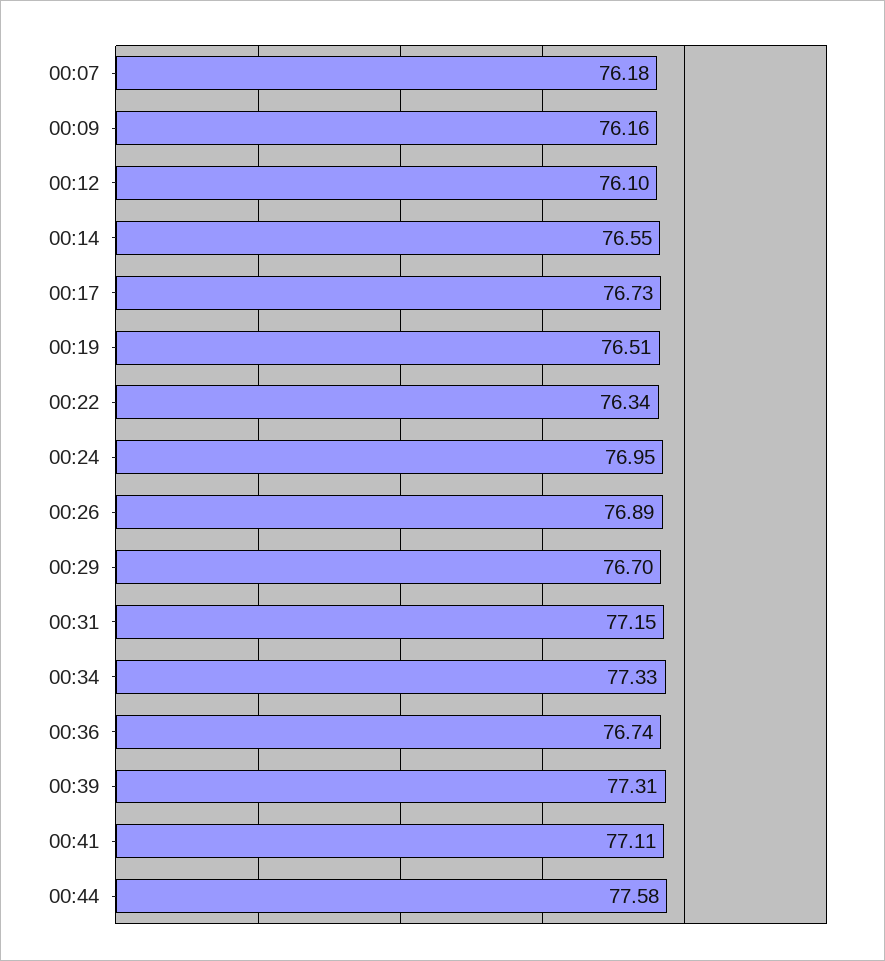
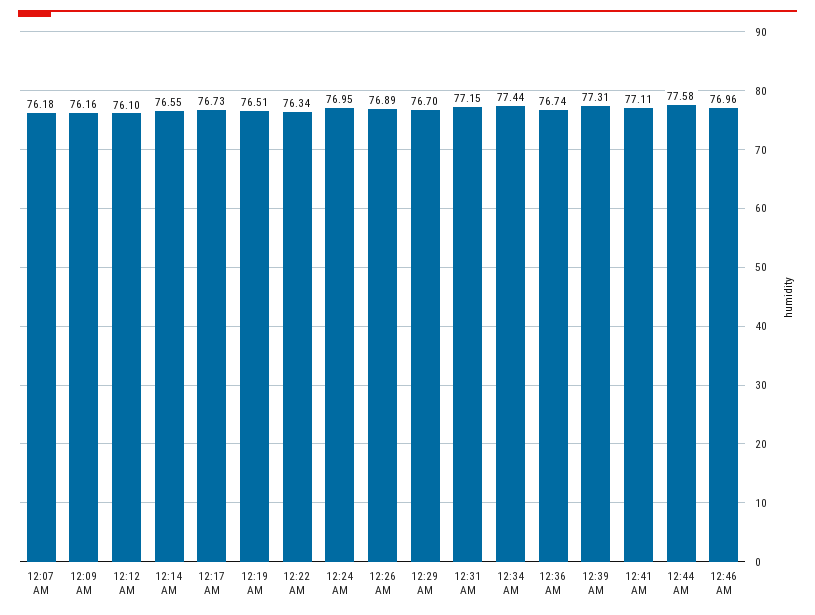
00:34: 77.33 -> 77.44
12:46 AM: none -> 76.96

